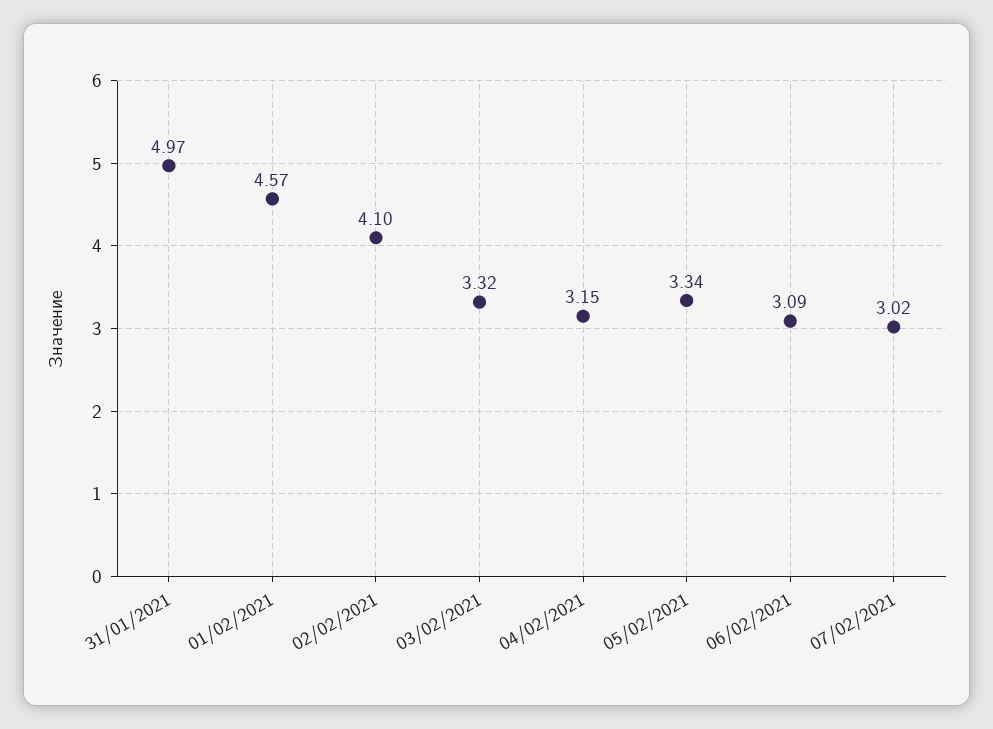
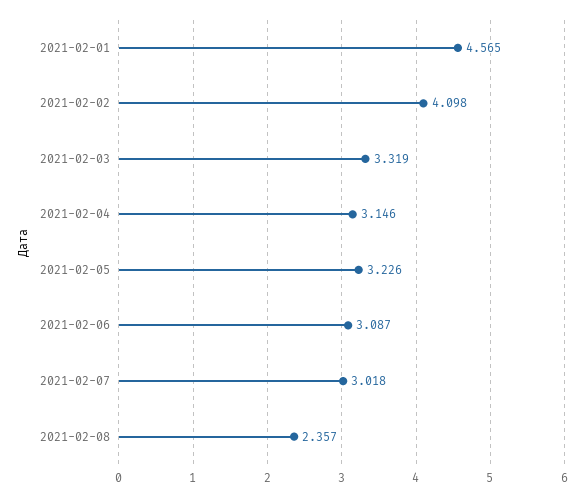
31/01/2021: 4.97 -> none
05/02/2021: 3.34 -> 3.226
2021-02-08: none -> 2.357

